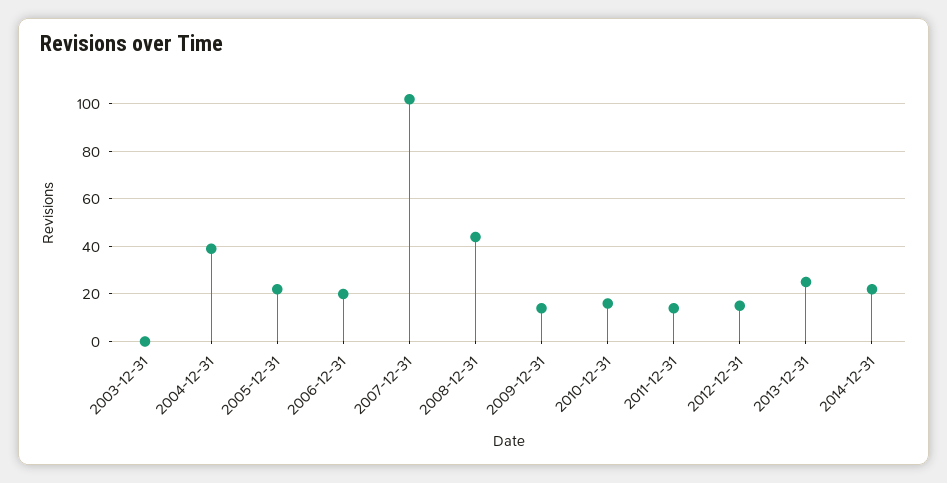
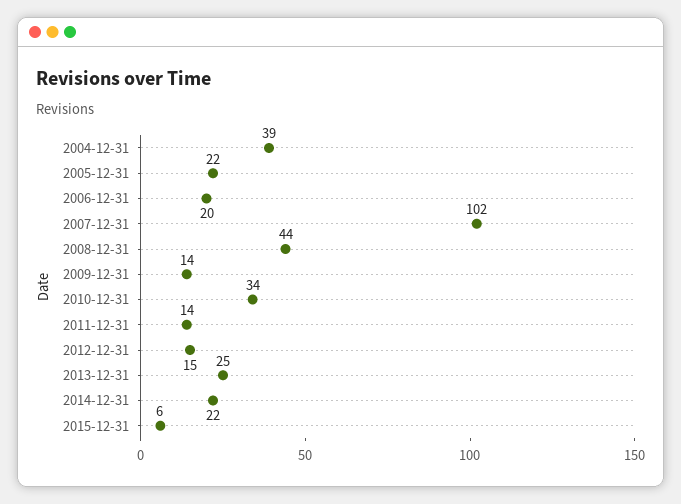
2003-12-31: 0 -> none
2010-12-31: 15 -> 34
2015-12-31: none -> 6

